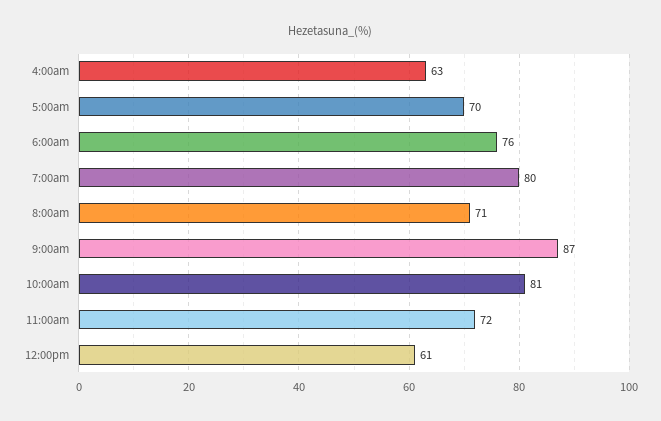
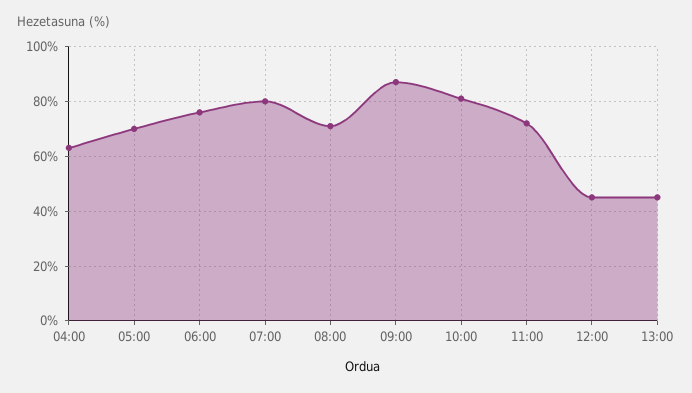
12:00pm: 61 -> 45
13:00: none -> 45

